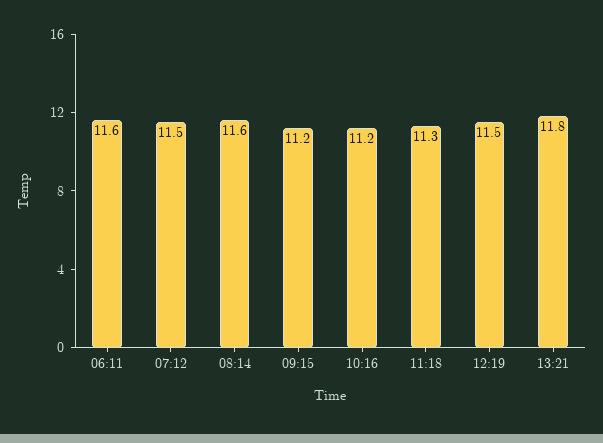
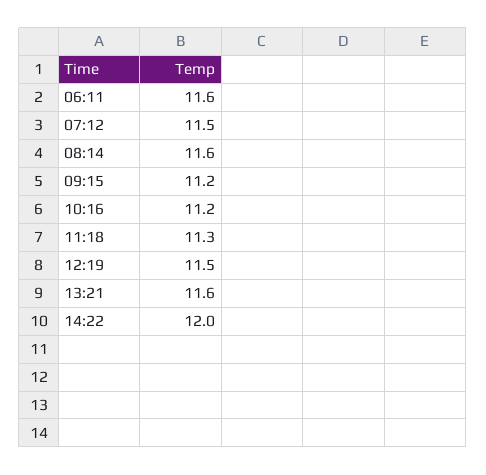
13:21: 11.8 -> 11.6
14:22: none -> 12

